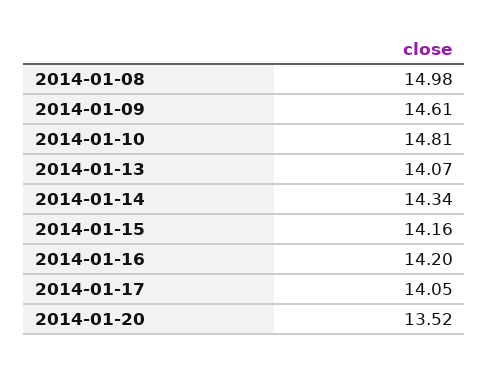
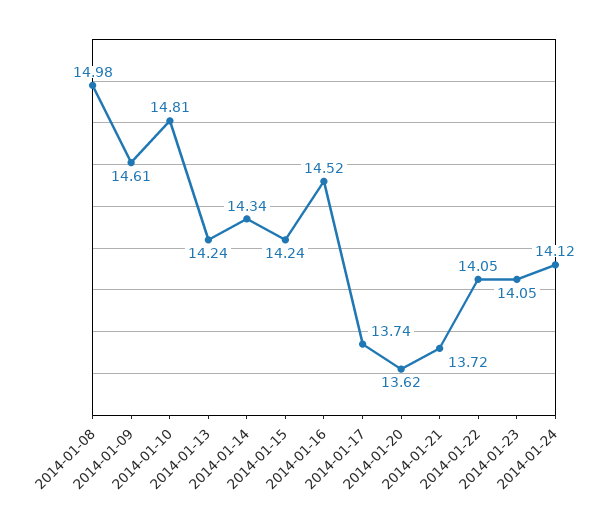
2014-01-13: 14.07 -> 14.24
2014-01-15: 14.16 -> 14.24
2014-01-16: 14.2 -> 14.52
2014-01-17: 14.05 -> 13.74
2014-01-20: 13.52 -> 13.62
2014-01-21: none -> 13.72
2014-01-22: none -> 14.05
2014-01-23: none -> 14.05
2014-01-24: none -> 14.12

